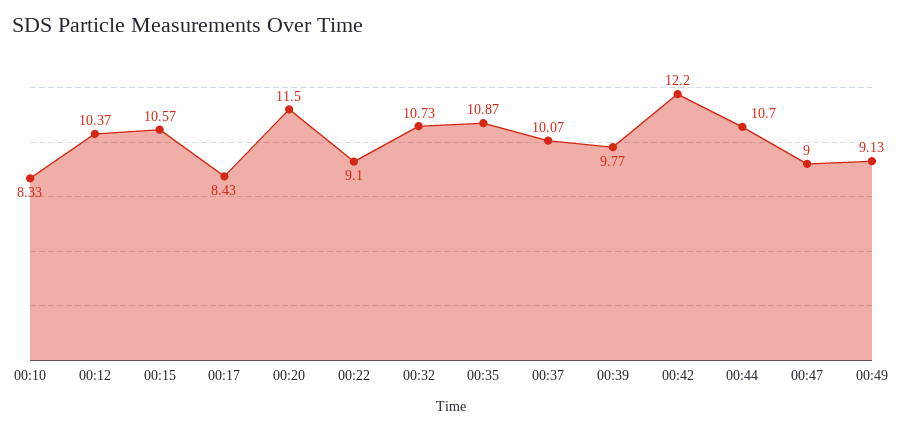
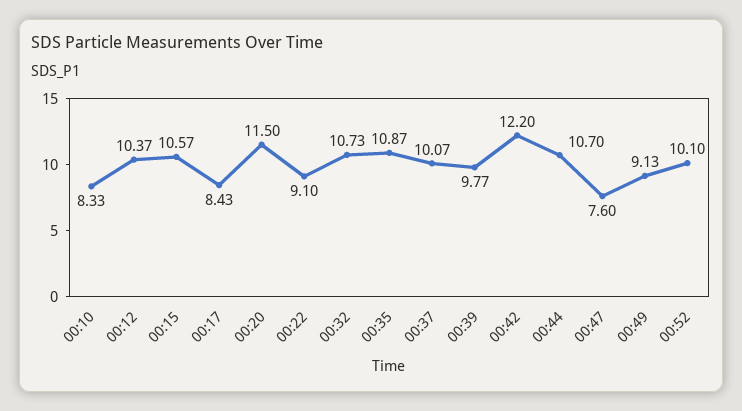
00:47: 9 -> 7.6
00:52: none -> 10.1

